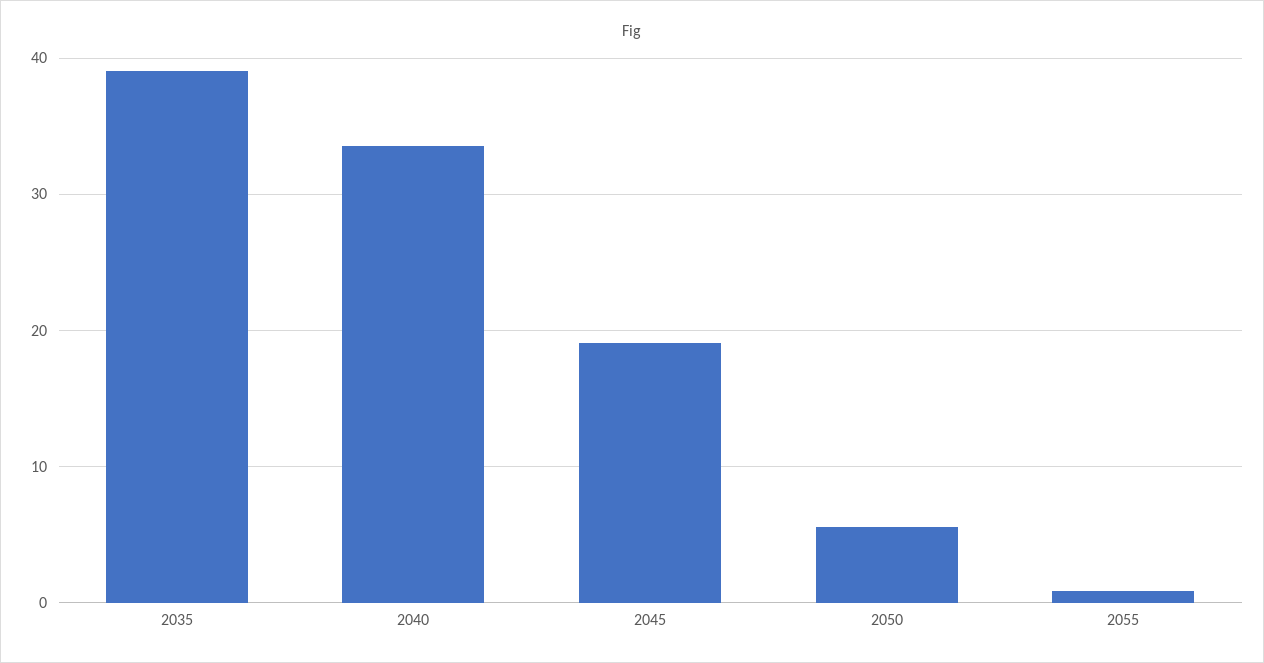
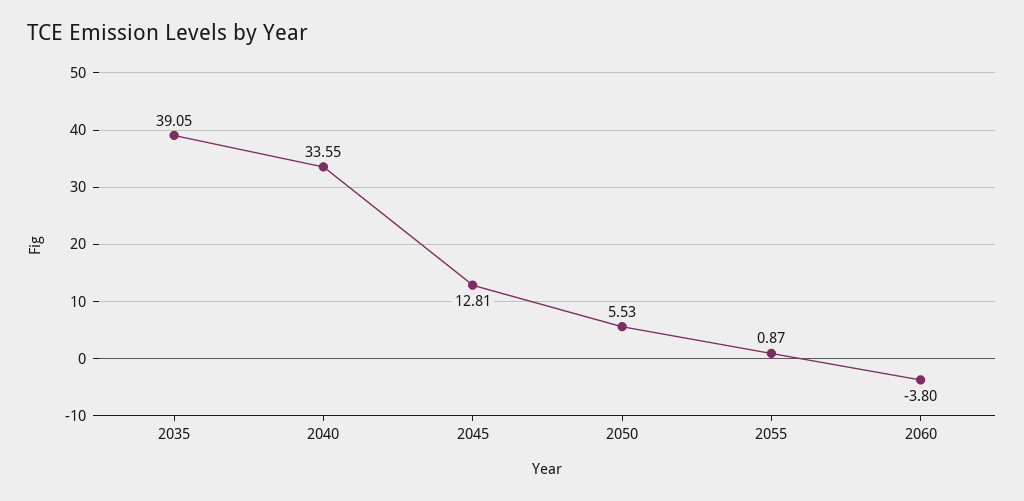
2045: 19 -> 12.81
2060: none -> -3.8

